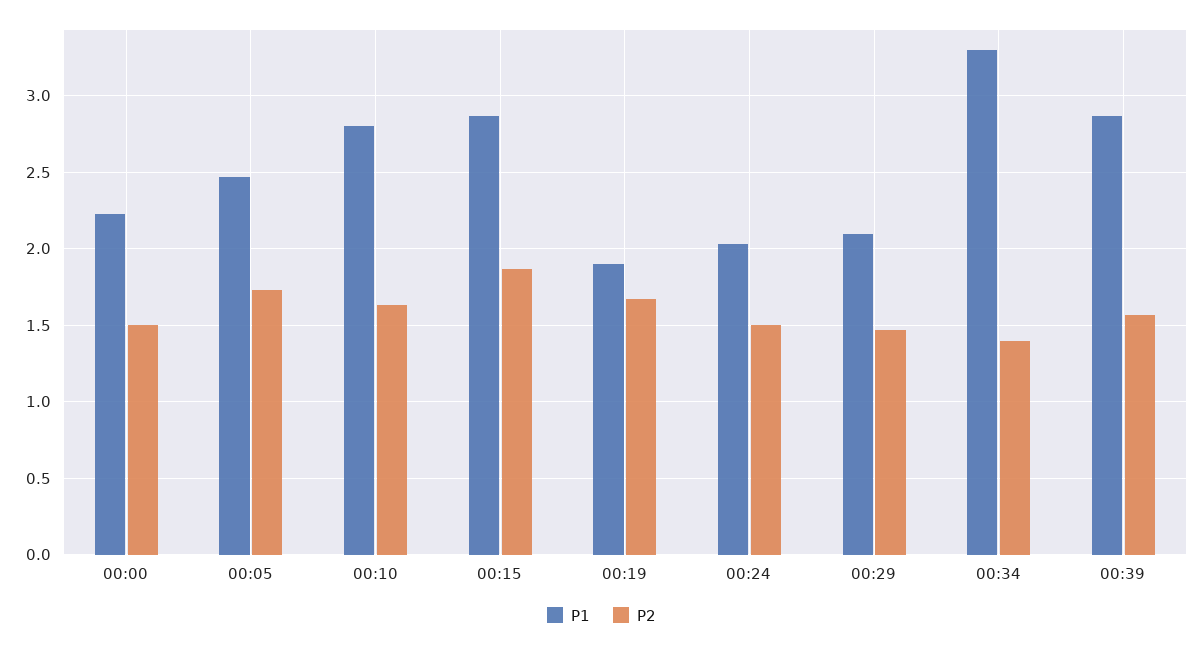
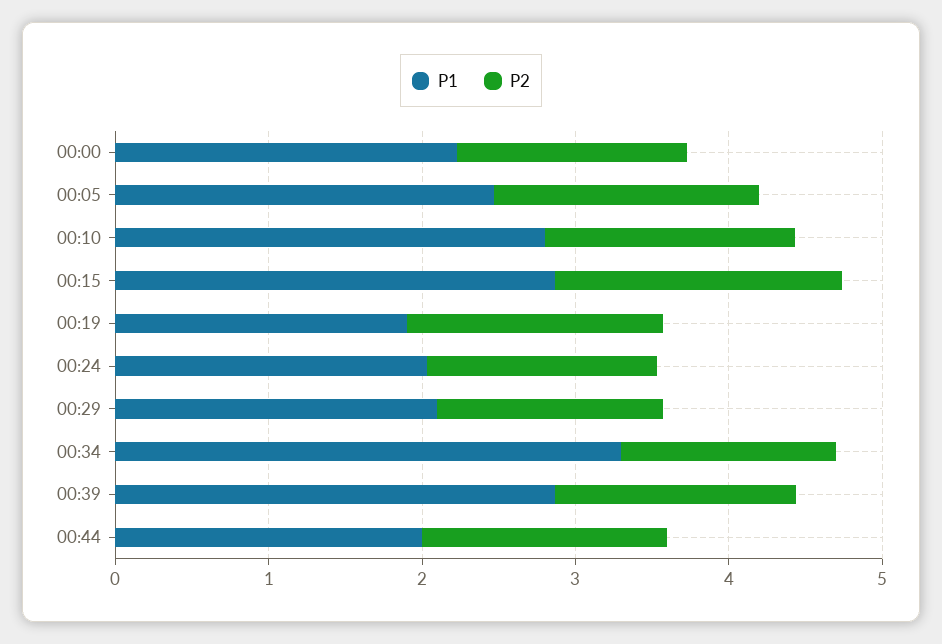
P1, 00:44: none -> 2
P2, 00:44: none -> 1.6

